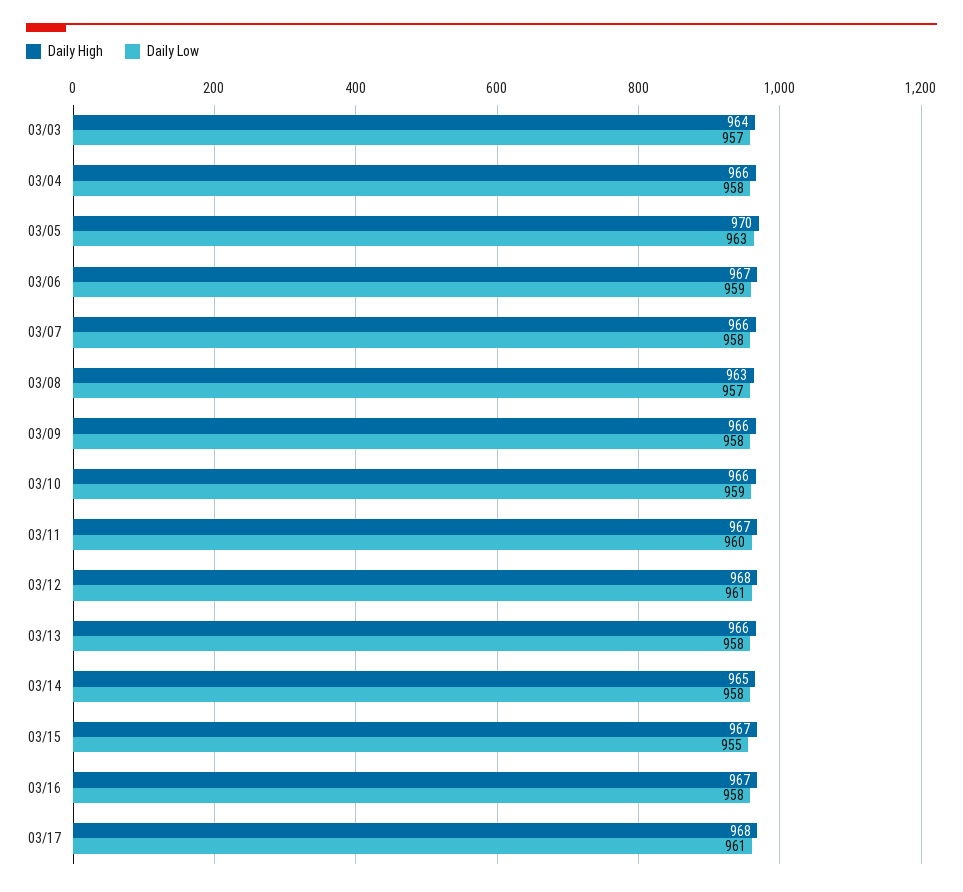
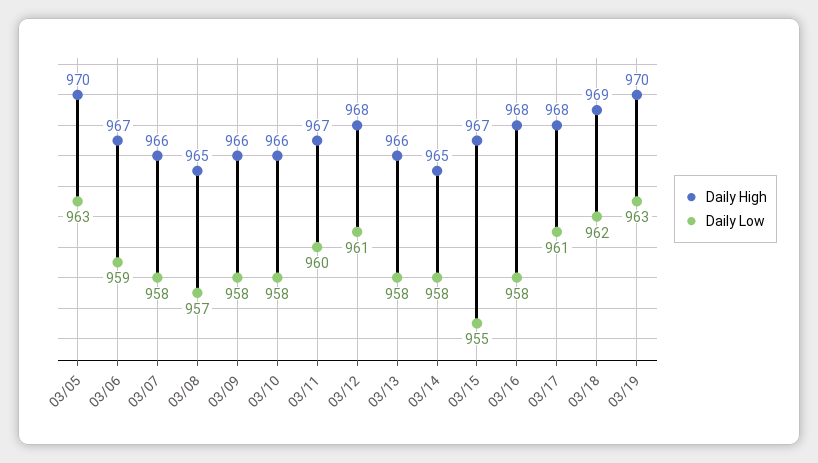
Daily High, 03/03: 964 -> none
Daily Low, 03/03: 957 -> none
Daily High, 03/04: 966 -> none
Daily Low, 03/04: 958 -> none
Daily High, 03/08: 963 -> 965
Daily Low, 03/10: 959 -> 958
Daily High, 03/16: 967 -> 968
Daily High, 03/18: none -> 969
Daily Low, 03/18: none -> 962
Daily High, 03/19: none -> 970
Daily Low, 03/19: none -> 963

